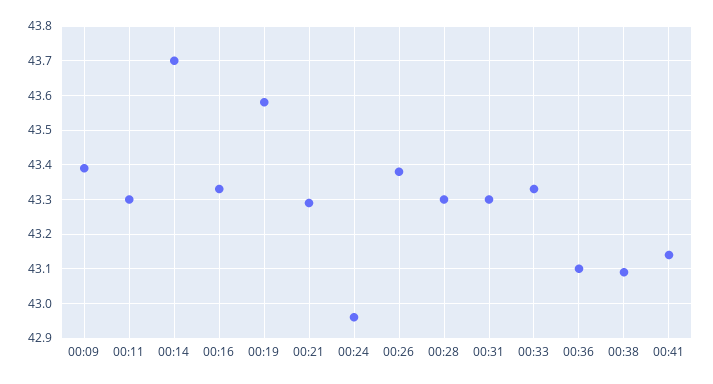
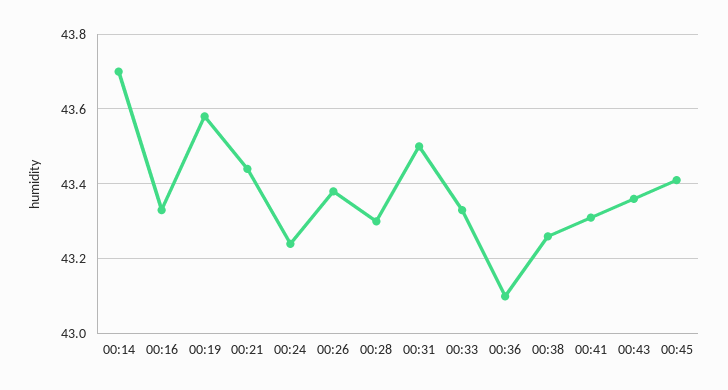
00:09: 43.4 -> none
00:11: 43.3 -> none
00:21: 43.3 -> 43.45
00:24: 42.95 -> 43.25
00:31: 43.3 -> 43.5
00:38: 43.1 -> 43.25
00:41: 43.15 -> 43.3
00:43: none -> 43.35
00:45: none -> 43.4

